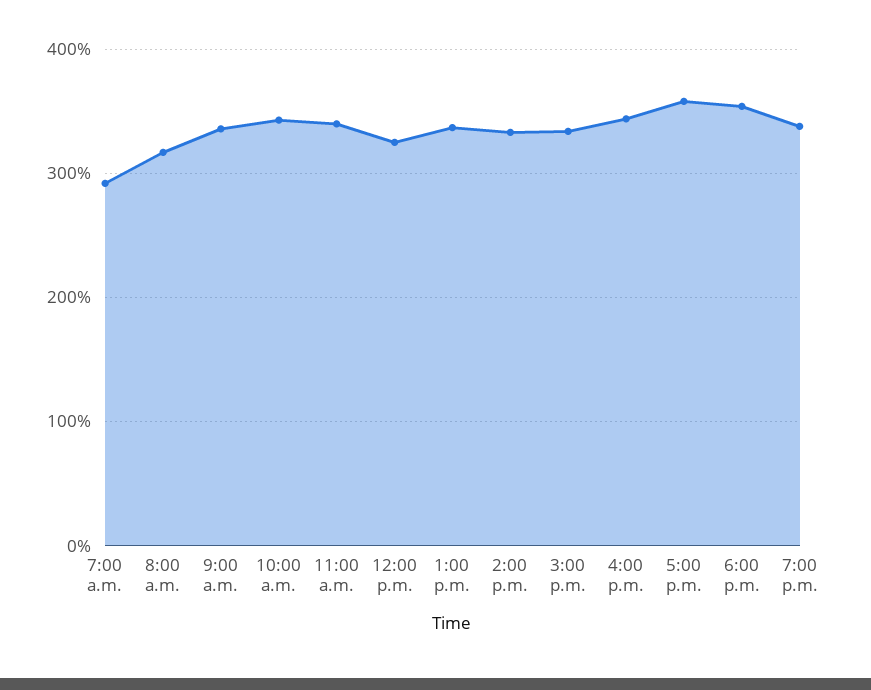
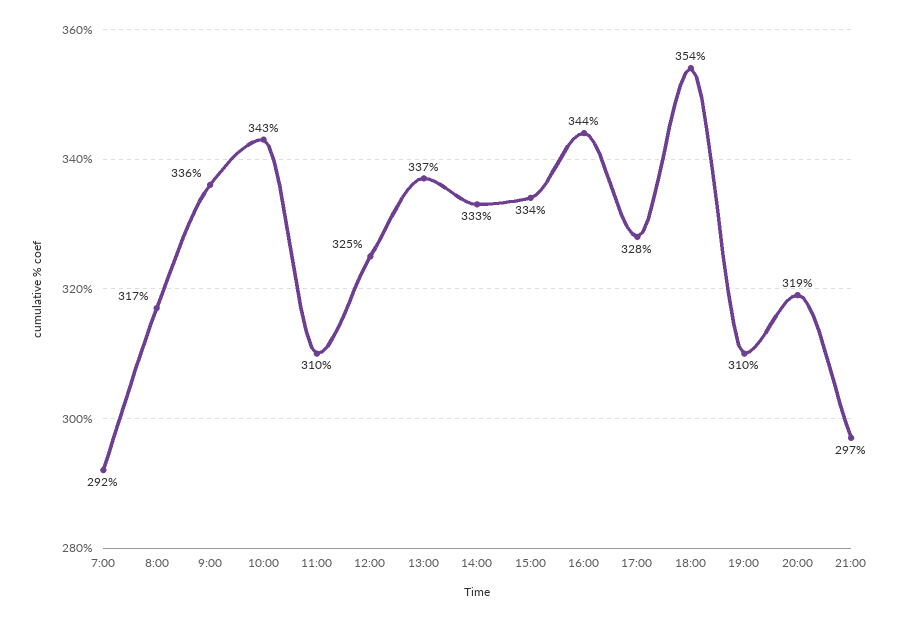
11:00 a.m.: 340 -> 310
5:00 p.m.: 360 -> 328
7:00 p.m.: 340 -> 310
20:00: none -> 319
21:00: none -> 297

